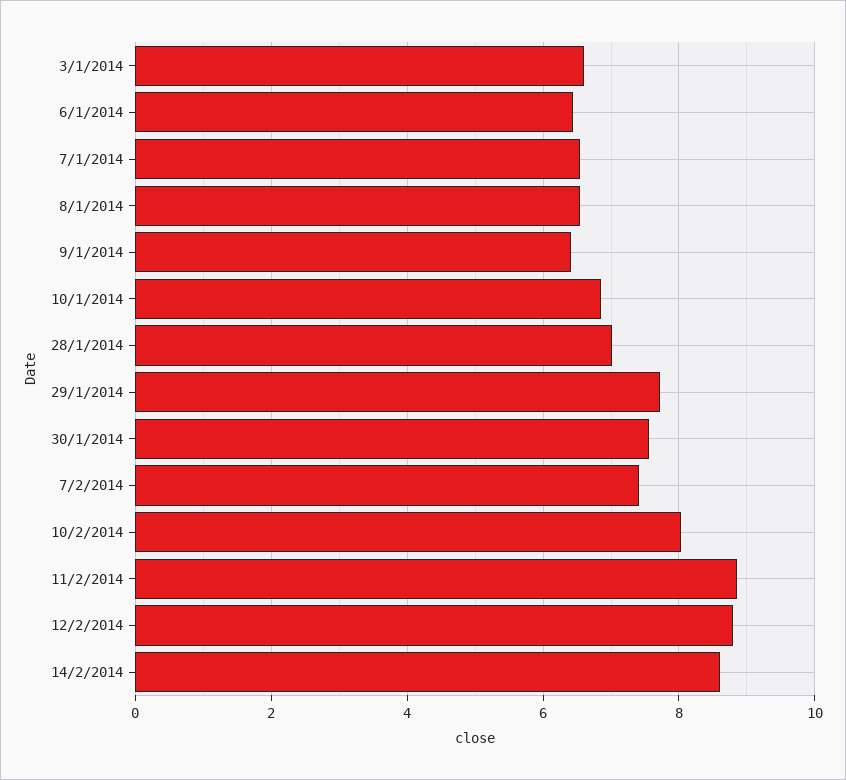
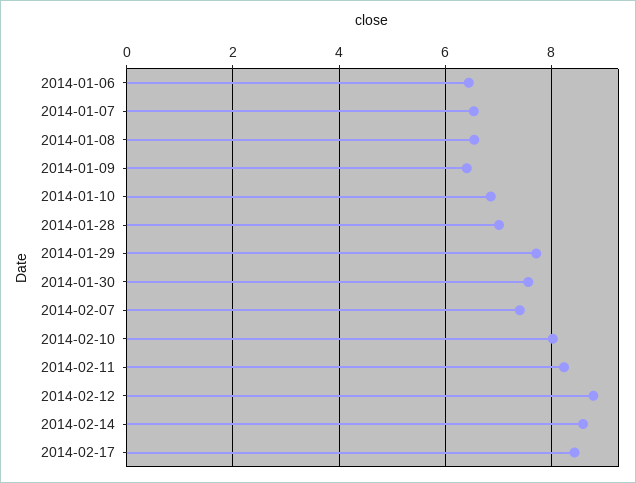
3/1/2014: 6.6 -> none
11/2/2014: 8.8 -> 8.2
2014-02-17: none -> 8.4

